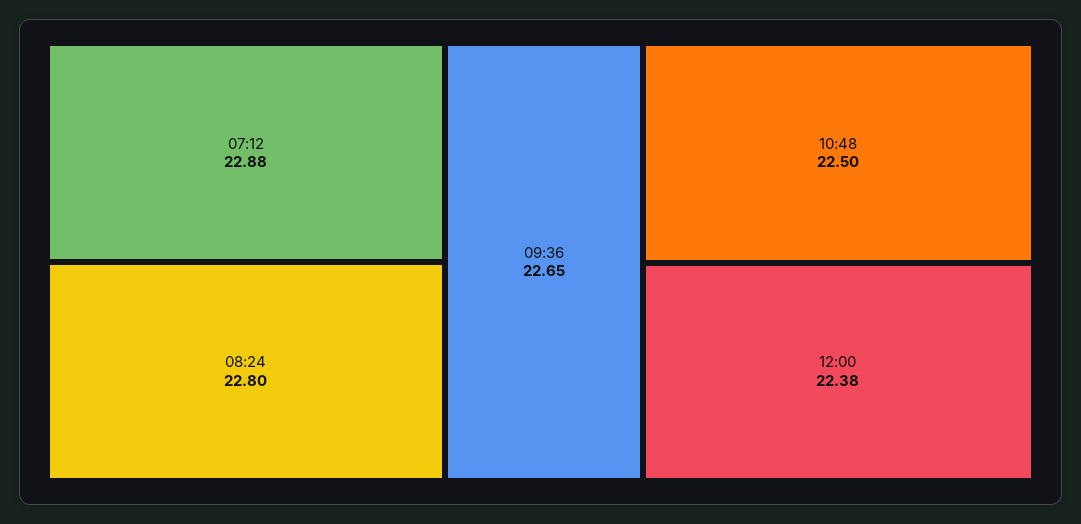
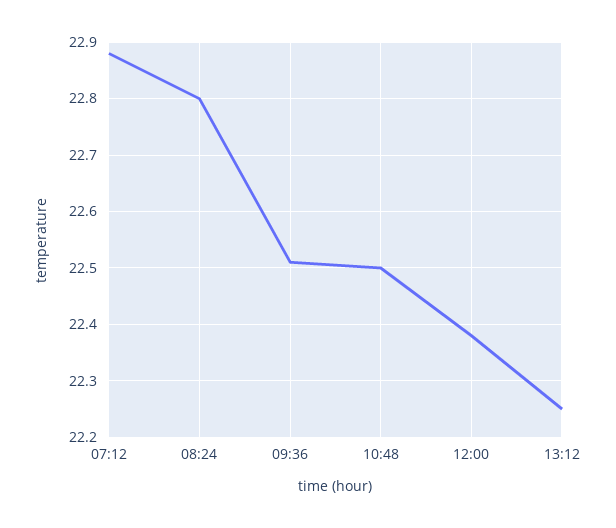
09:36: 22.65 -> 22.5
13:12: none -> 22.25

